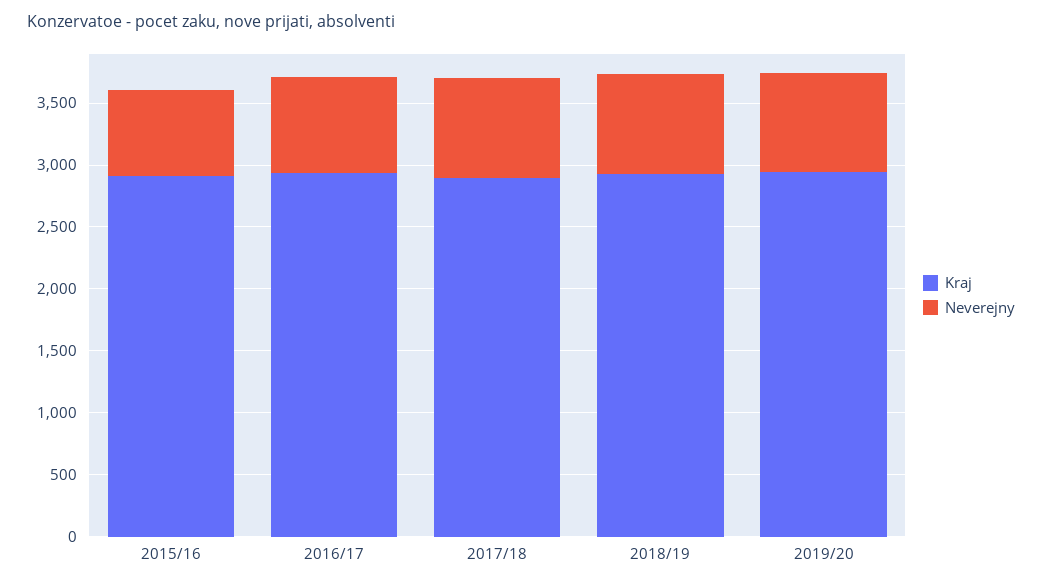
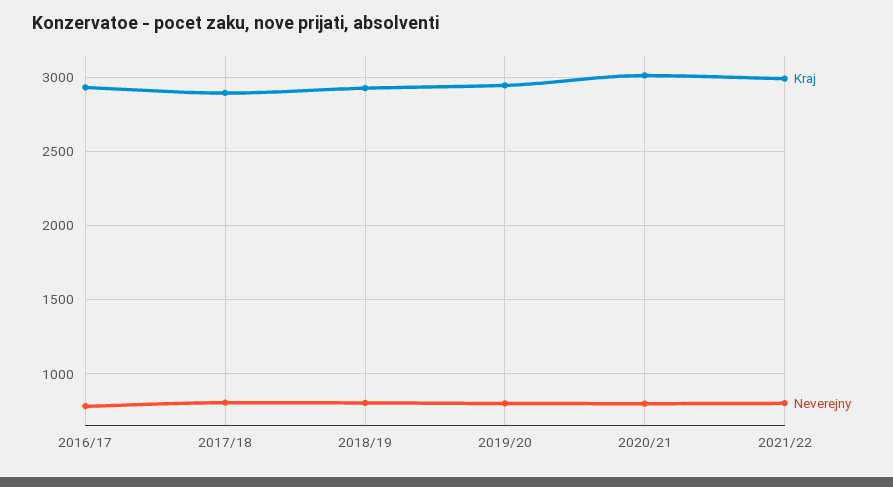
Kraj, 2015/16: 2900 -> none
Neverejny, 2015/16: 700 -> none
Kraj, 2020/21: none -> 3000
Neverejny, 2020/21: none -> 800
Kraj, 2021/22: none -> 3000
Neverejny, 2021/22: none -> 800

